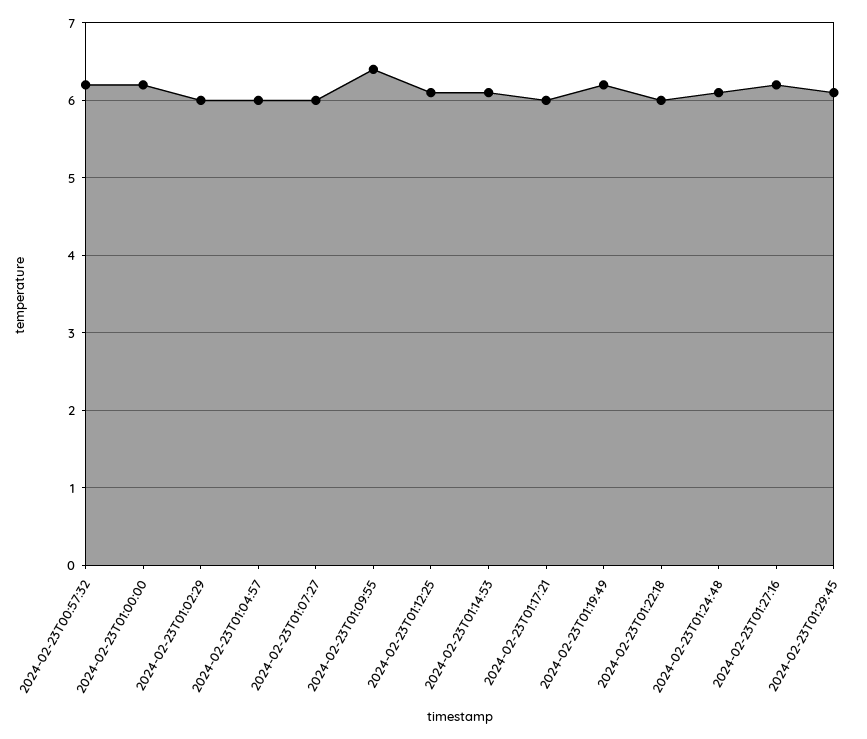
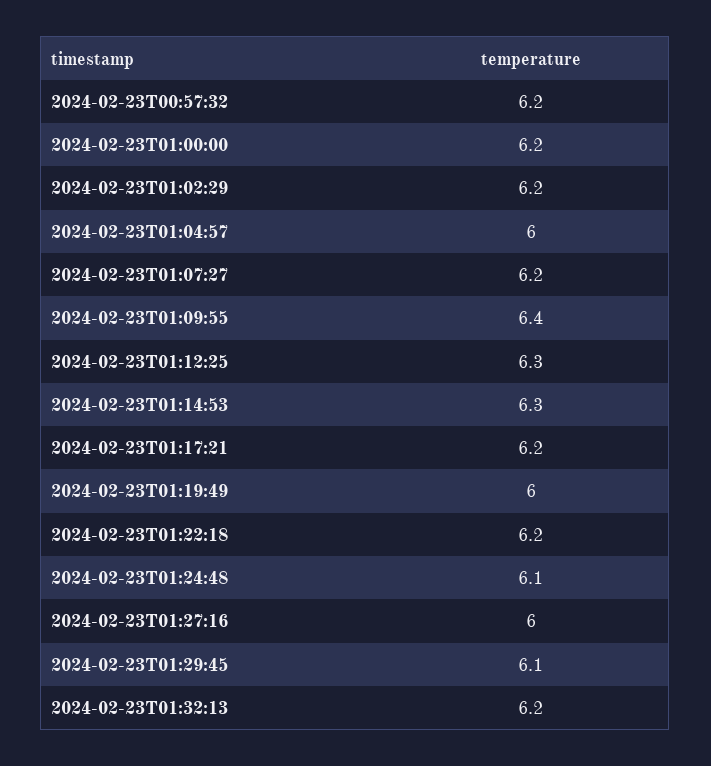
2024-02-23T01:02:29: 6 -> 6.2
2024-02-23T01:07:27: 6 -> 6.2
2024-02-23T01:12:25: 6.1 -> 6.3
2024-02-23T01:14:53: 6.1 -> 6.3
2024-02-23T01:17:21: 6 -> 6.2
2024-02-23T01:19:49: 6.2 -> 6
2024-02-23T01:22:18: 6 -> 6.2
2024-02-23T01:27:16: 6.2 -> 6
2024-02-23T01:32:13: none -> 6.2

